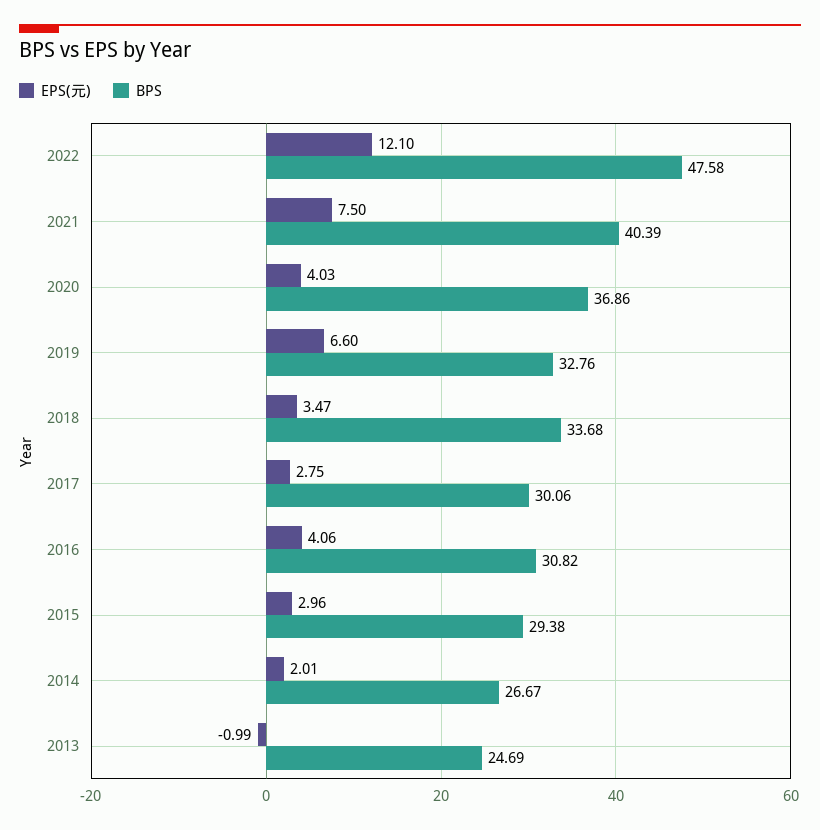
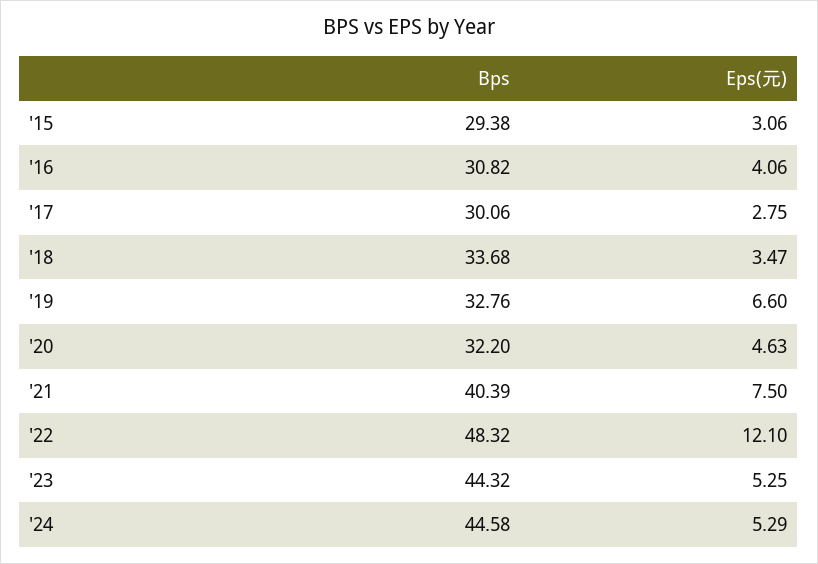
BPS, 2022: 47.58 -> 48.32
EPS(元), 2020: 4.03 -> 4.63
BPS, 2020: 36.86 -> 32.2
EPS(元), 2015: 2.96 -> 3.06
EPS(元), 2014: 2.01 -> none
BPS, 2014: 26.67 -> none
EPS(元), 2013: -0.99 -> none
BPS, 2013: 24.69 -> none
BPS, '23: none -> 44.32
EPS(元), '23: none -> 5.25
BPS, '24: none -> 44.58
EPS(元), '24: none -> 5.29

